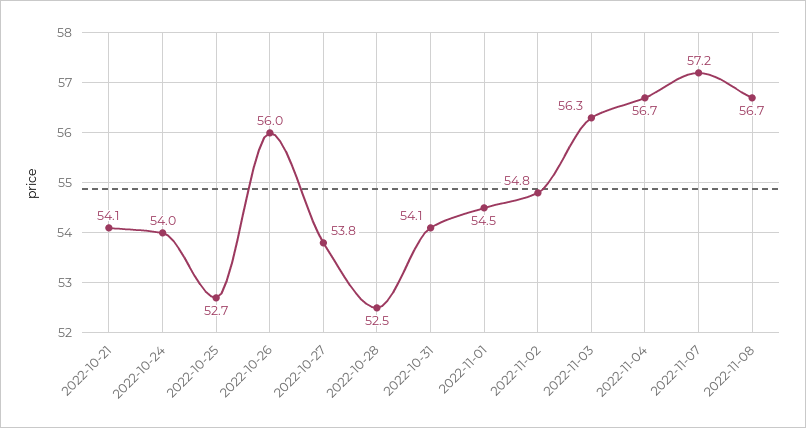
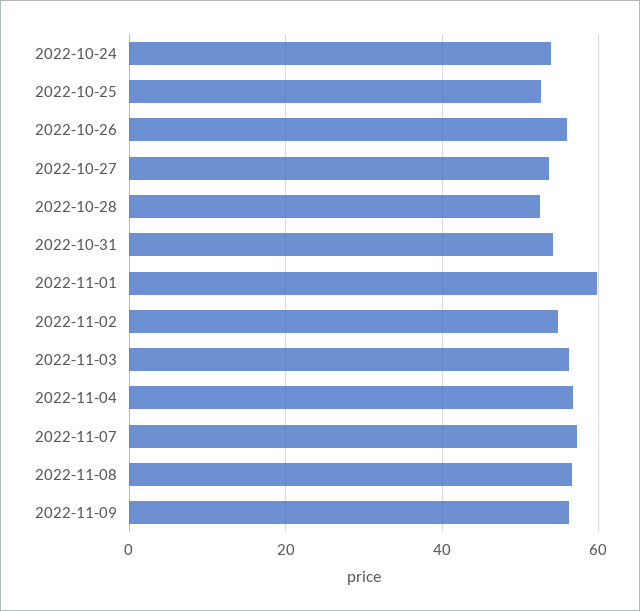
2022-10-21: 54.1 -> none
2022-11-01: 54.5 -> 60
2022-11-09: none -> 56

